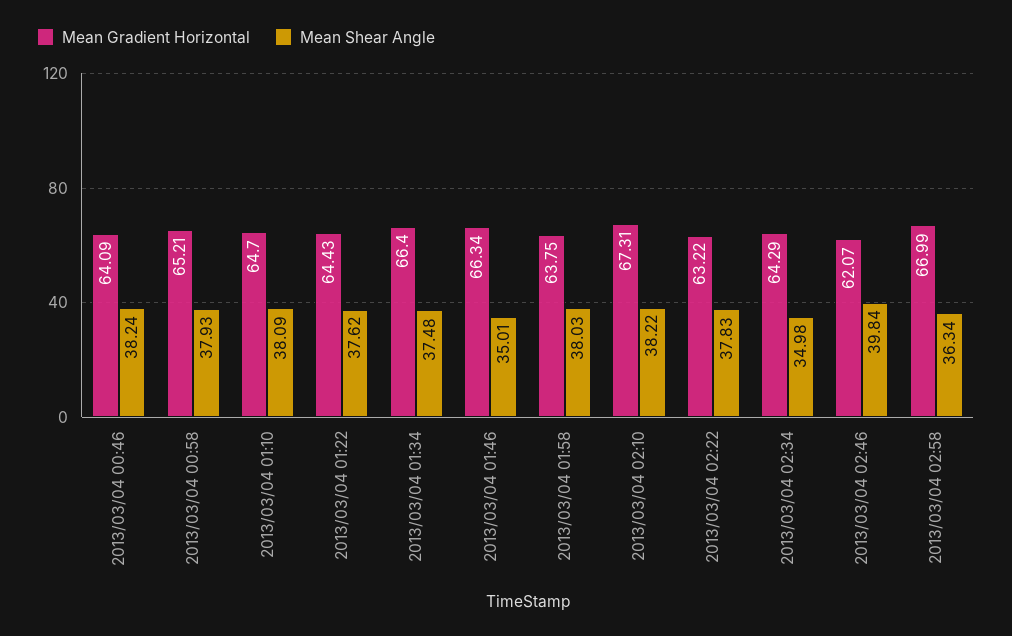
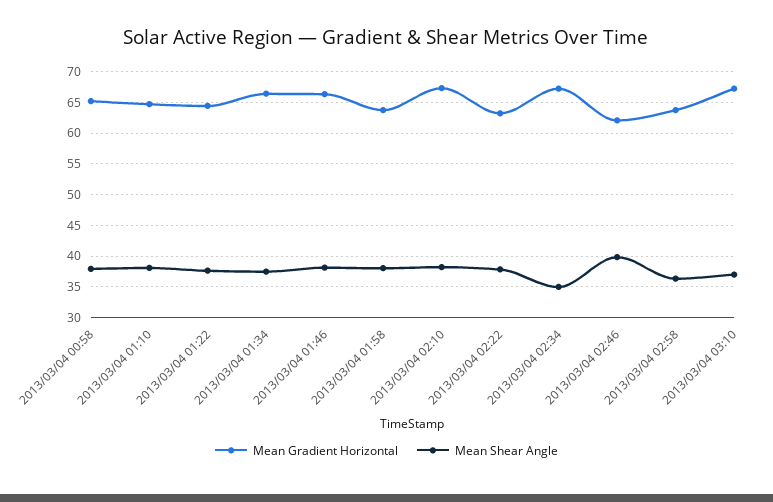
Mean Gradient Horizontal, 2013/03/04 00:46: 64.09 -> none
Mean Shear Angle, 2013/03/04 00:46: 38.24 -> none
Mean Shear Angle, 2013/03/04 01:46: 35.01 -> 38
Mean Gradient Horizontal, 2013/03/04 02:34: 64.29 -> 67
Mean Gradient Horizontal, 2013/03/04 02:58: 66.99 -> 64
Mean Gradient Horizontal, 2013/03/04 03:10: none -> 67
Mean Shear Angle, 2013/03/04 03:10: none -> 37

